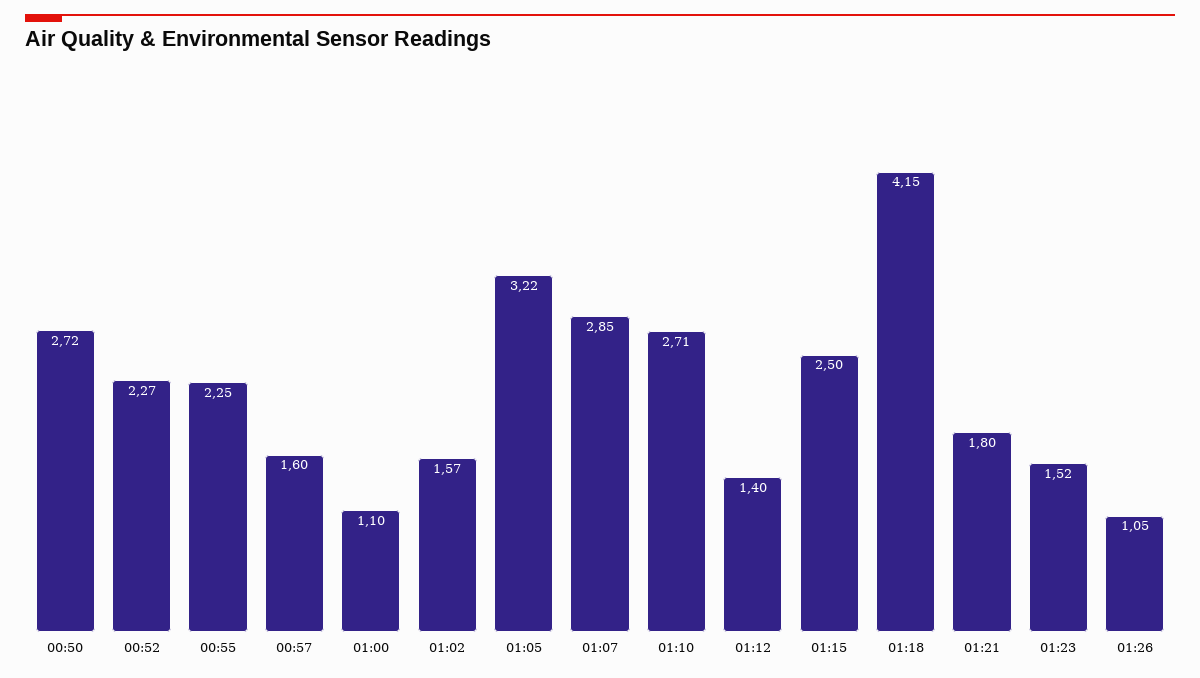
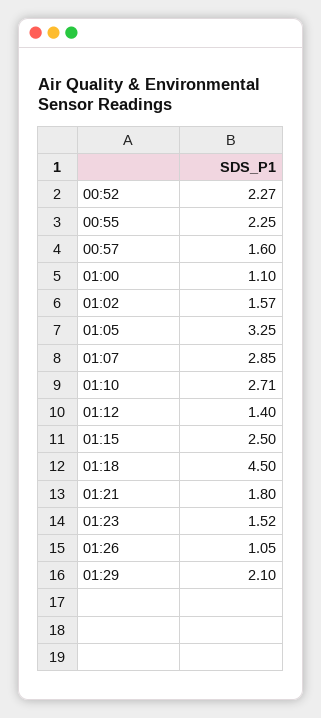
00:50: 2.72 -> none
01:05: 3.22 -> 3.25
01:18: 4.15 -> 4.5
01:29: none -> 2.1

